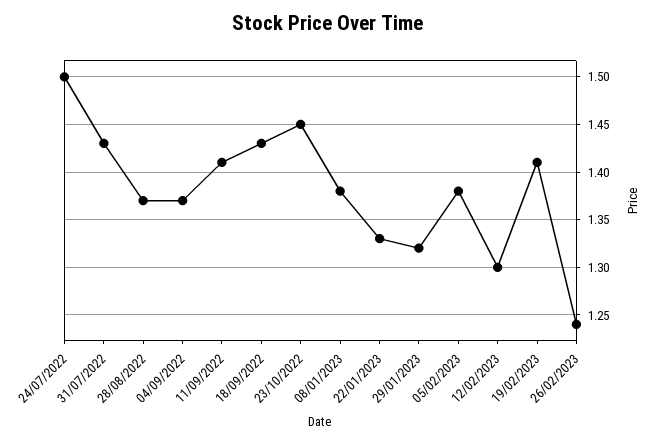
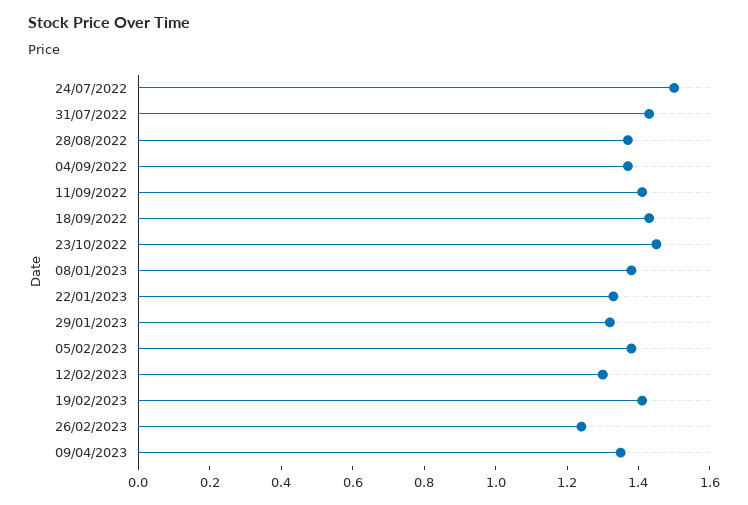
09/04/2023: none -> 1.35

